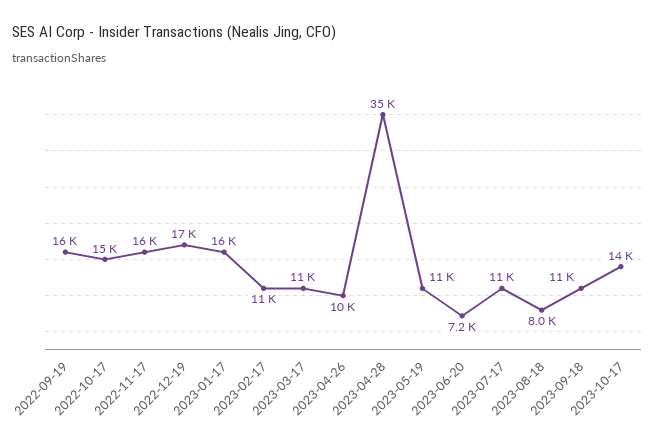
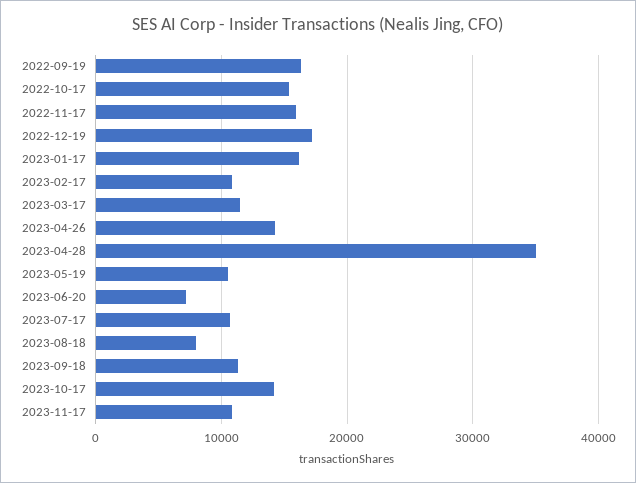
2023-04-26: 10000 -> 14000
2023-11-17: none -> 11000

